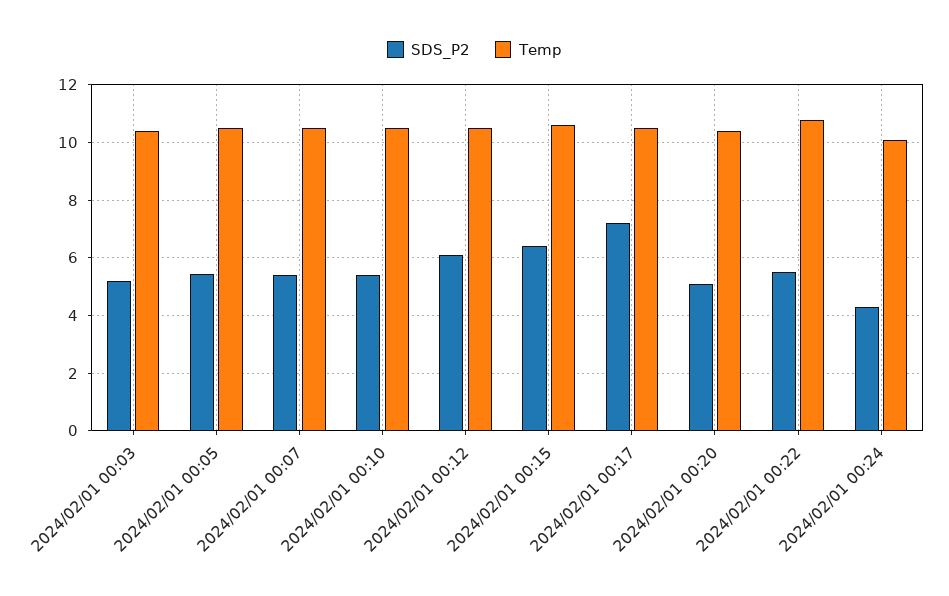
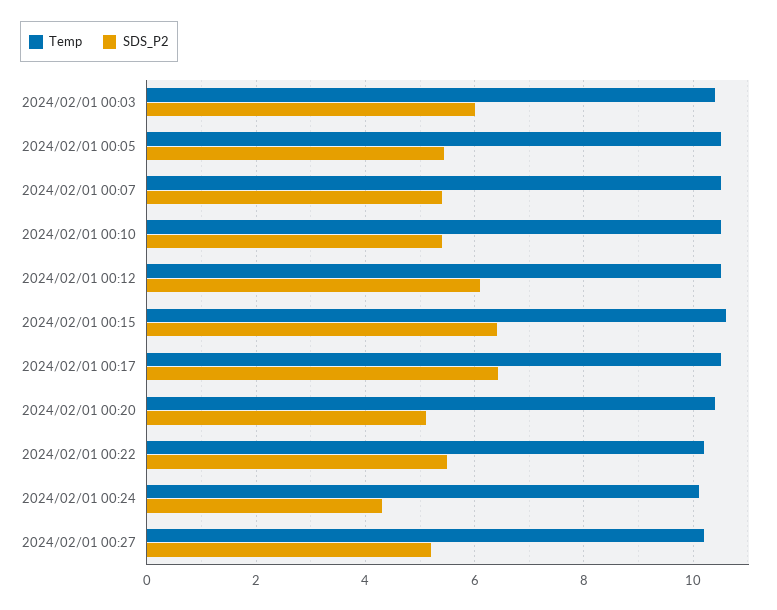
SDS_P2, 2024/02/01 00:03: 5.25 -> 6
SDS_P2, 2024/02/01 00:17: 7.25 -> 6.4
Temp, 2024/02/01 00:22: 10.75 -> 10.2
Temp, 2024/02/01 00:27: none -> 10.2
SDS_P2, 2024/02/01 00:27: none -> 5.2

